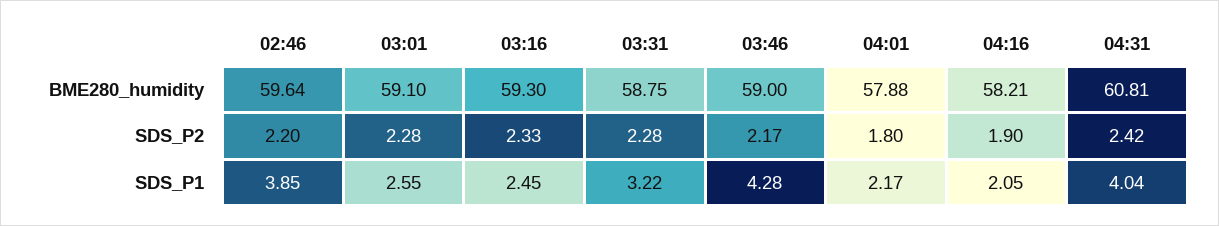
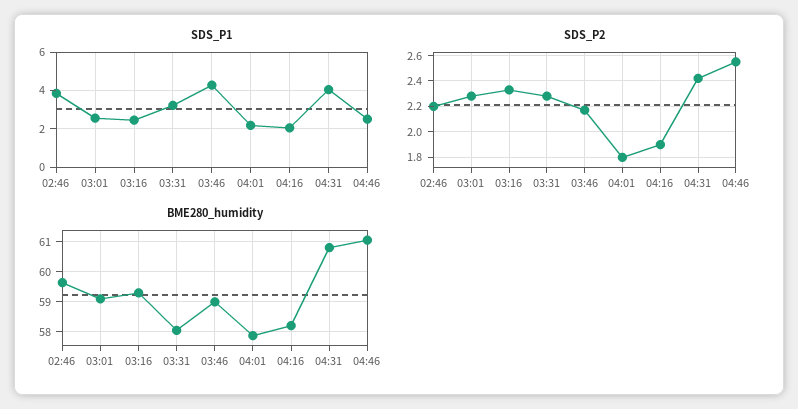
BME280_humidity, 03:31: 58.75 -> 58
SDS_P1, 04:46: none -> 2.5
SDS_P2, 04:46: none -> 2.55
BME280_humidity, 04:46: none -> 61

